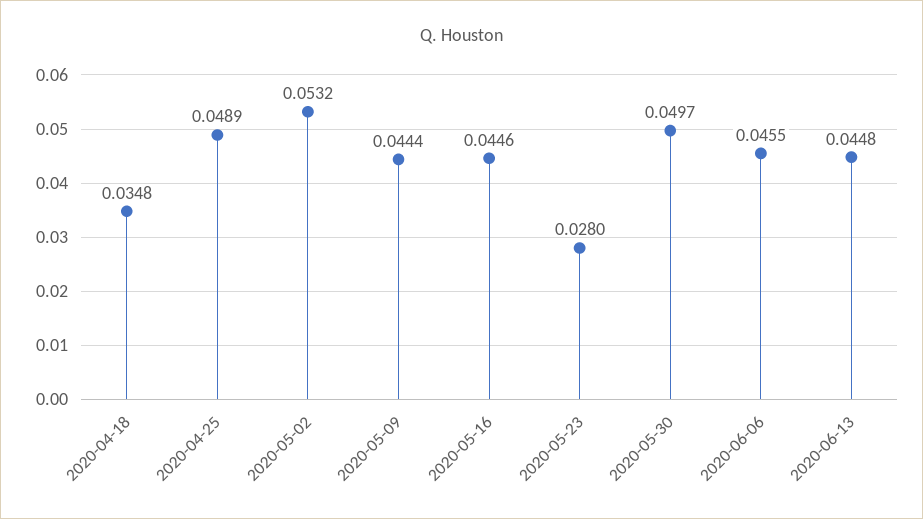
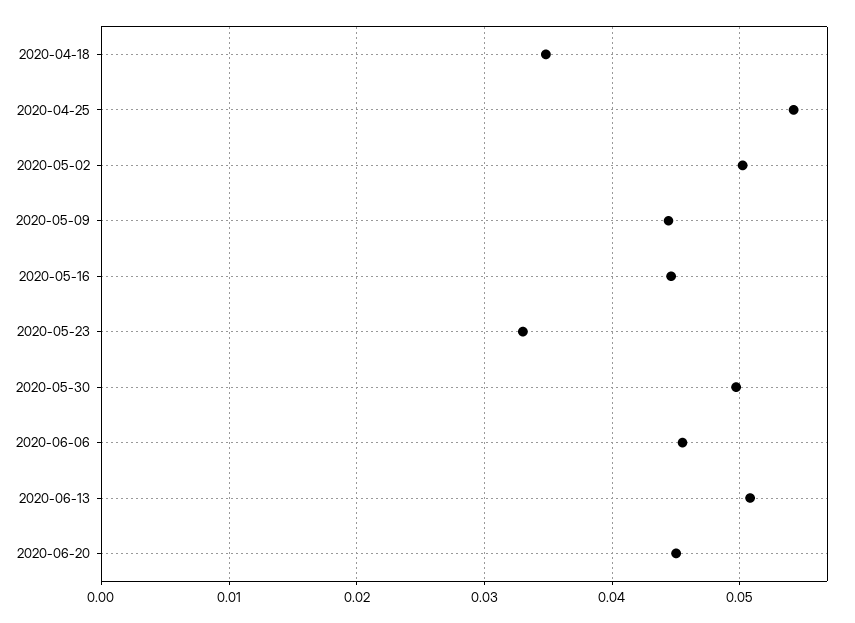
2020-04-25: 0.0489 -> 0.054
2020-05-02: 0.0532 -> 0.05
2020-05-23: 0.028 -> 0.033
2020-06-13: 0.0448 -> 0.051
2020-06-20: none -> 0.045

